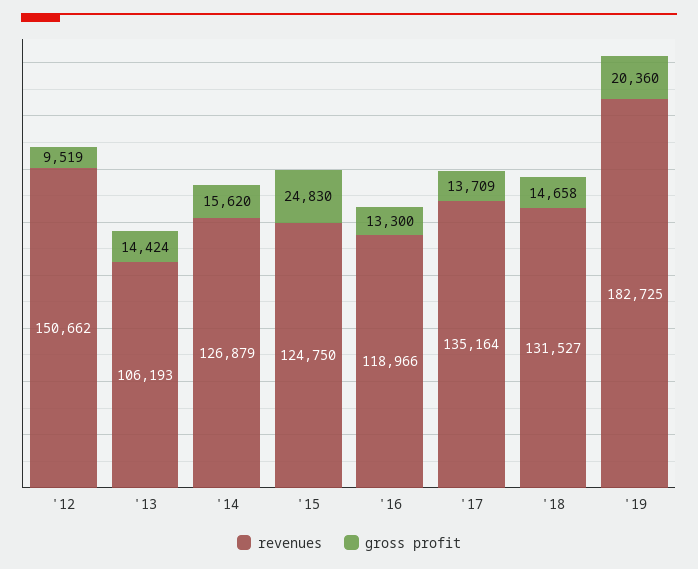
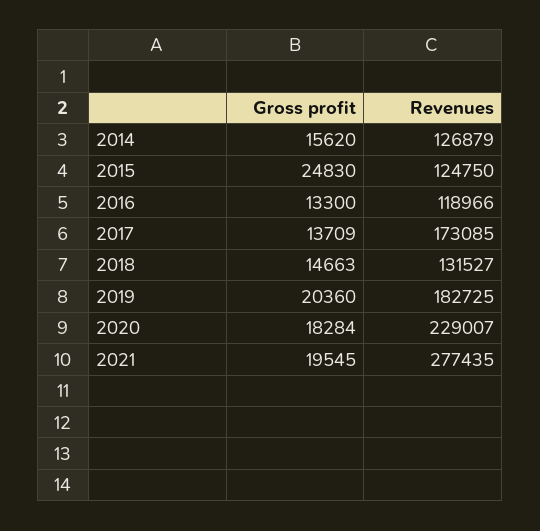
revenues, '12: 150662 -> none
gross profit, '12: 9519 -> none
revenues, '13: 106193 -> none
gross profit, '13: 14424 -> none
revenues, '17: 135164 -> 173085
gross profit, '18: 14658 -> 14663
gross profit, 2020: none -> 18284
revenues, 2020: none -> 229007
gross profit, 2021: none -> 19545
revenues, 2021: none -> 277435

